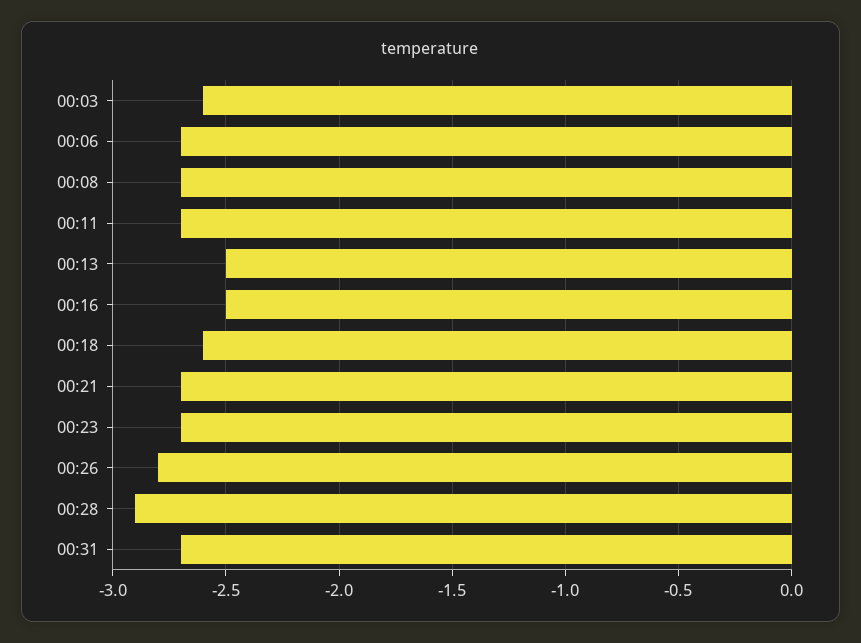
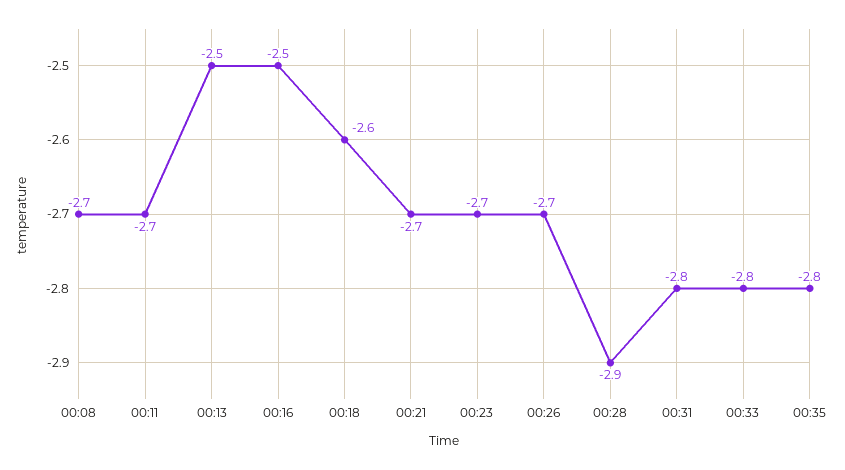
00:03: -2.6 -> none
00:06: -2.7 -> none
00:26: -2.8 -> -2.7
00:31: -2.7 -> -2.8
00:33: none -> -2.8
00:35: none -> -2.8

